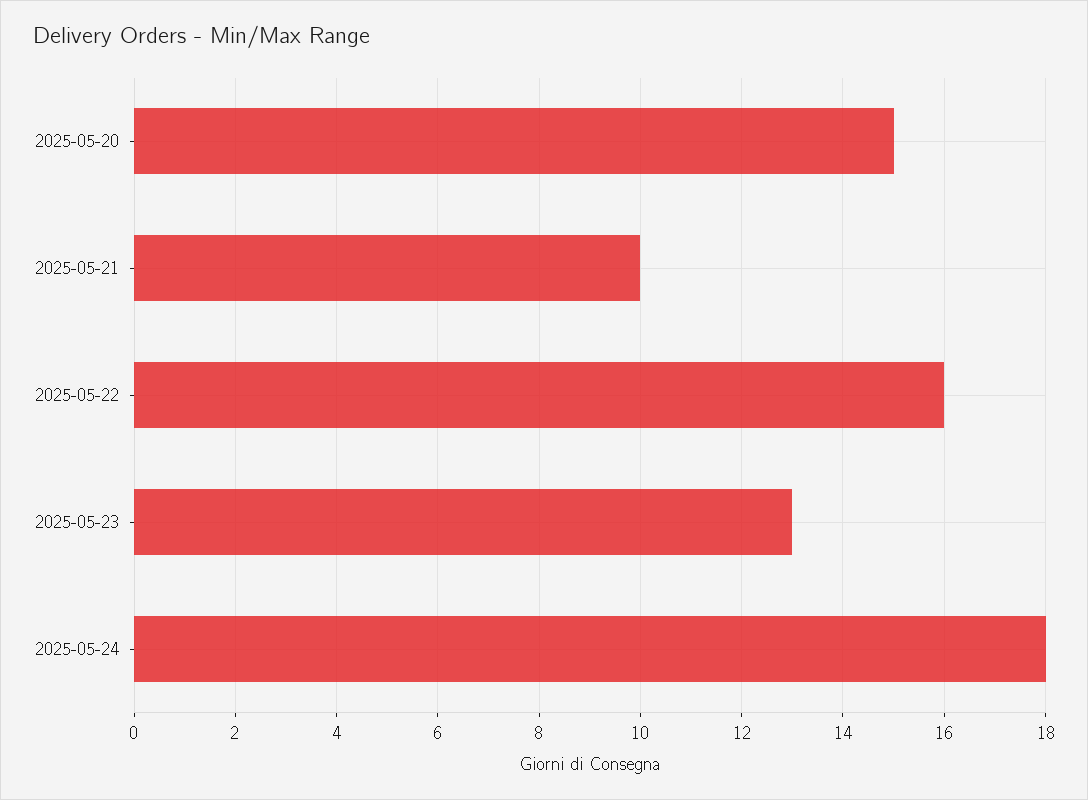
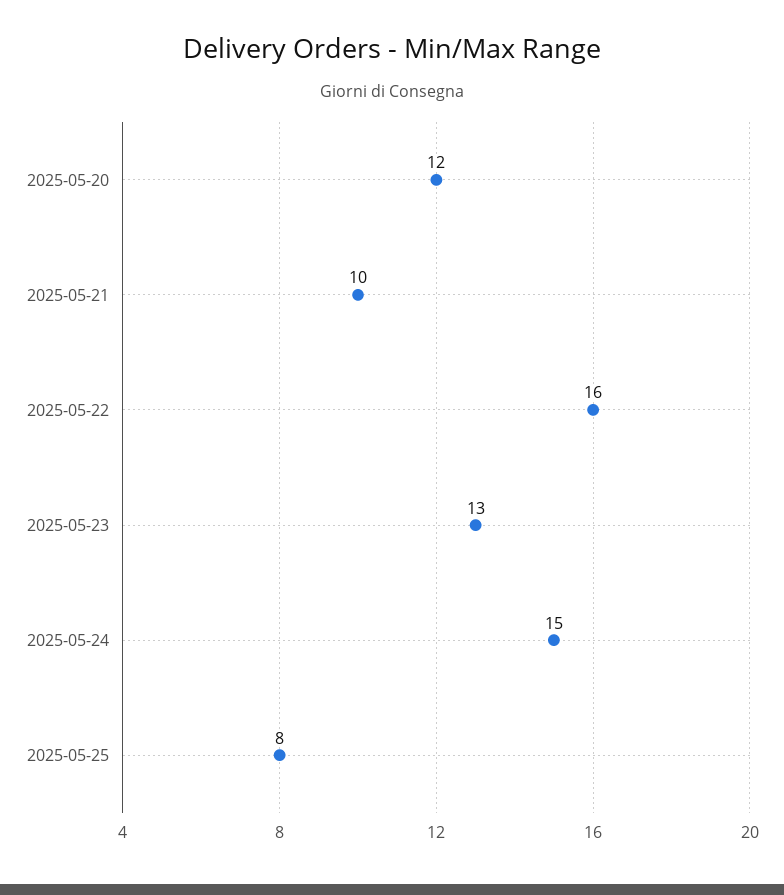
2025-05-20: 15 -> 12
2025-05-24: 18 -> 15
2025-05-25: none -> 8

